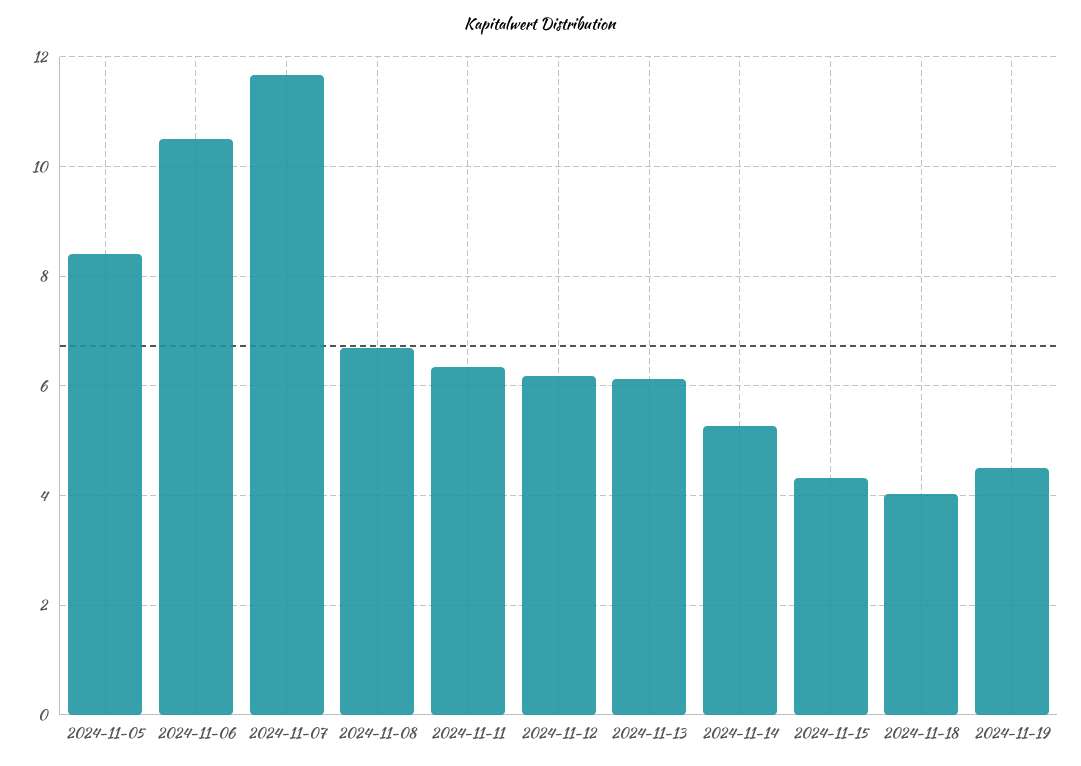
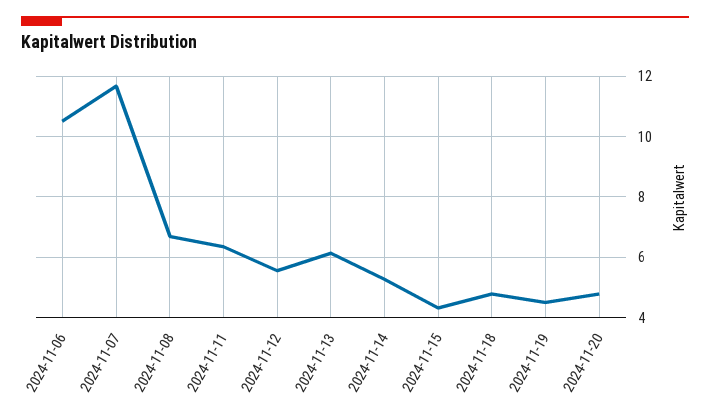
2024-11-05: 8.4 -> none
2024-11-12: 6.2 -> 5.6
2024-11-18: 4 -> 4.8
2024-11-20: none -> 4.8

